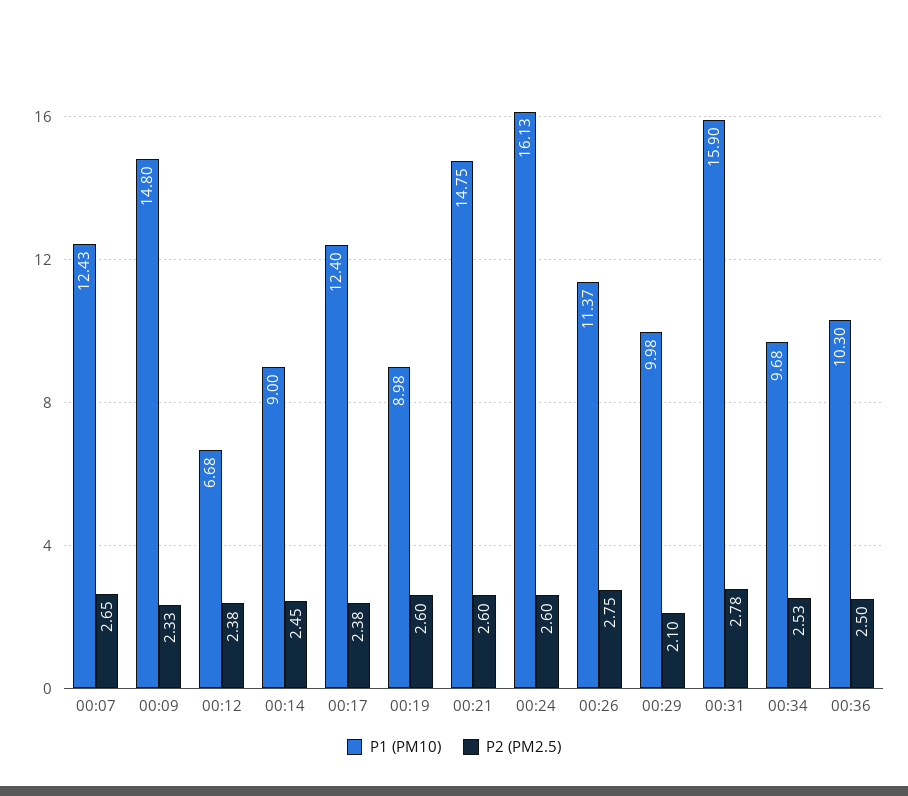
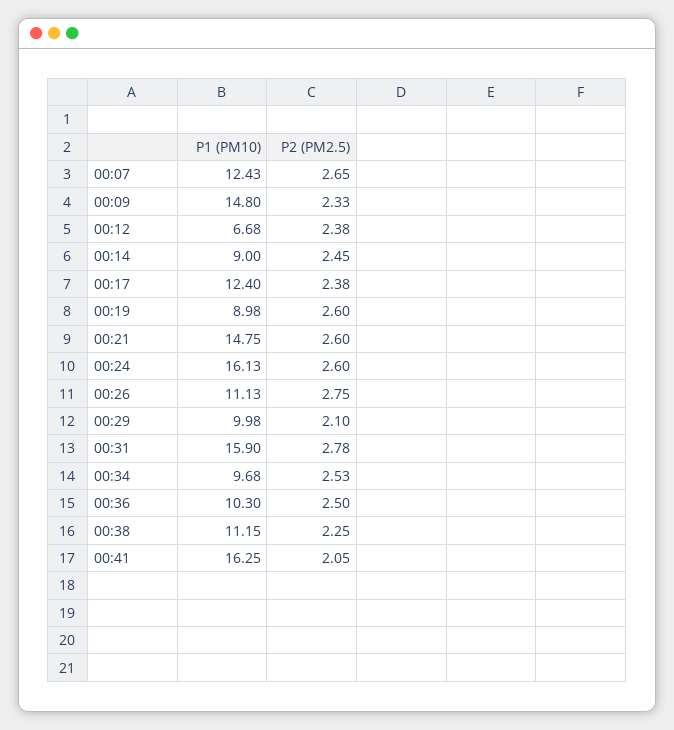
P1 (PM10), 00:26: 11.37 -> 11.13
P1 (PM10), 00:38: none -> 11.15
P2 (PM2.5), 00:38: none -> 2.25
P1 (PM10), 00:41: none -> 16.25
P2 (PM2.5), 00:41: none -> 2.05

